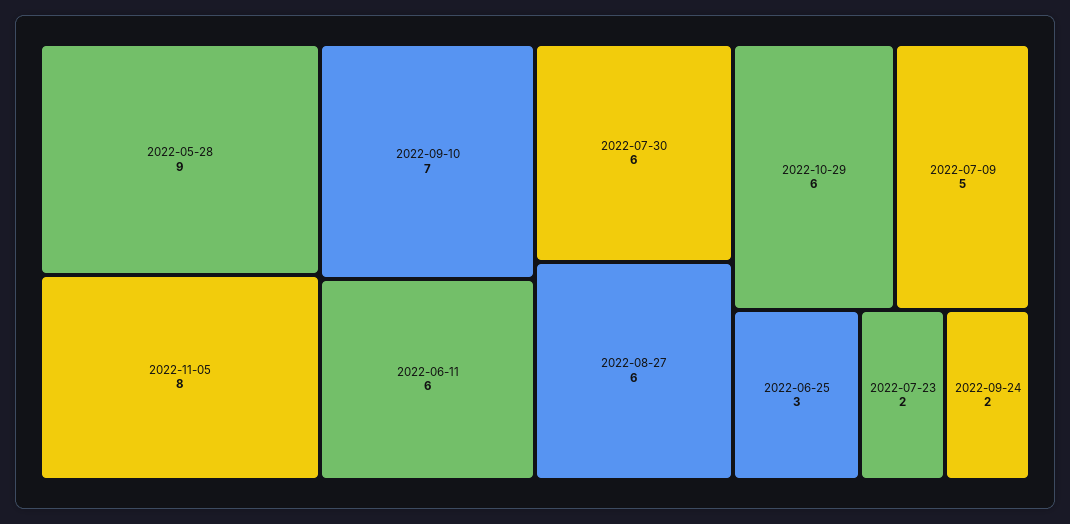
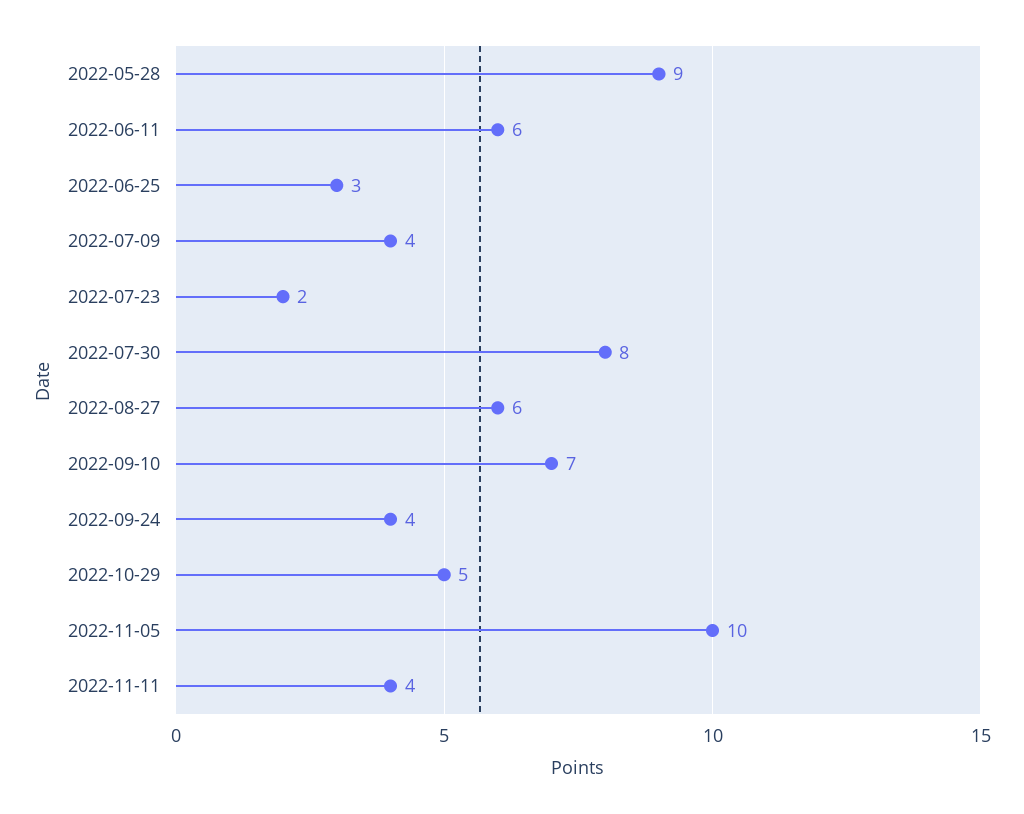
2022-11-05: 8 -> 10
2022-07-30: 6 -> 8
2022-10-29: 6 -> 5
2022-07-09: 5 -> 4
2022-09-24: 2 -> 4
2022-11-11: none -> 4

